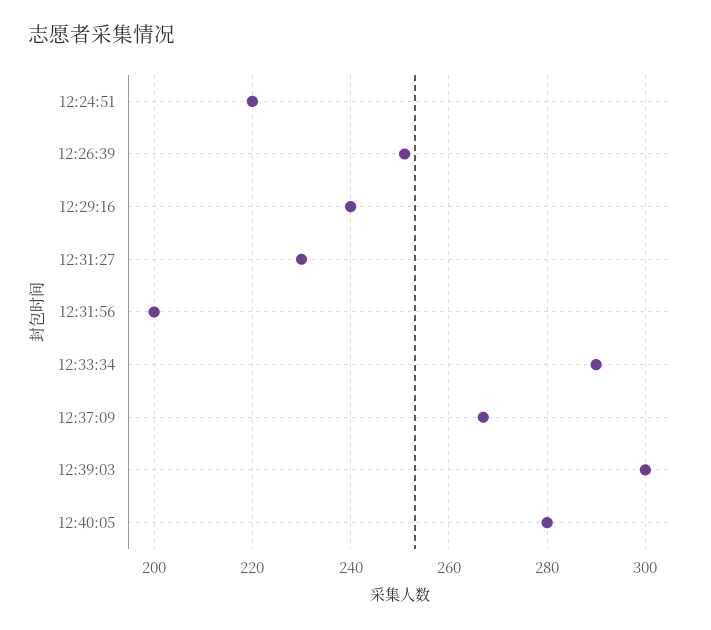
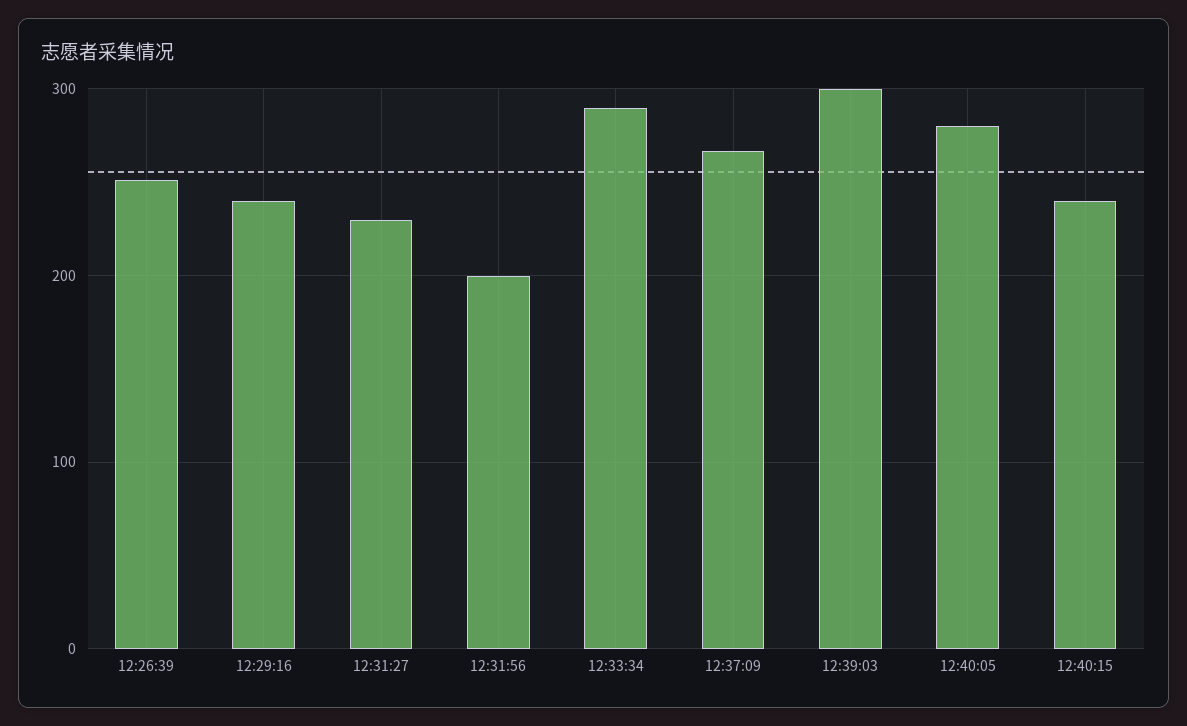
12:24:51: 220 -> none
12:40:15: none -> 240

